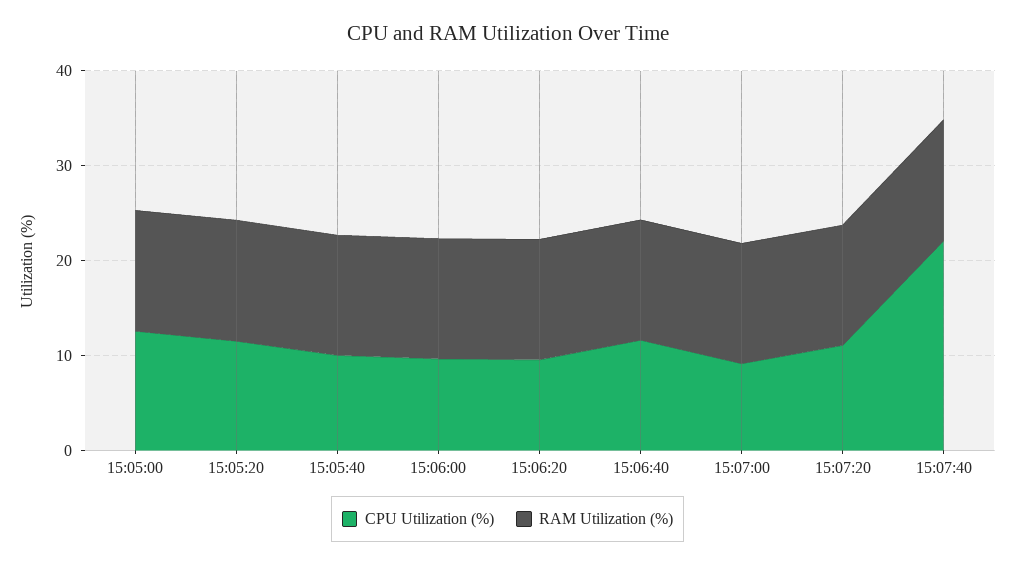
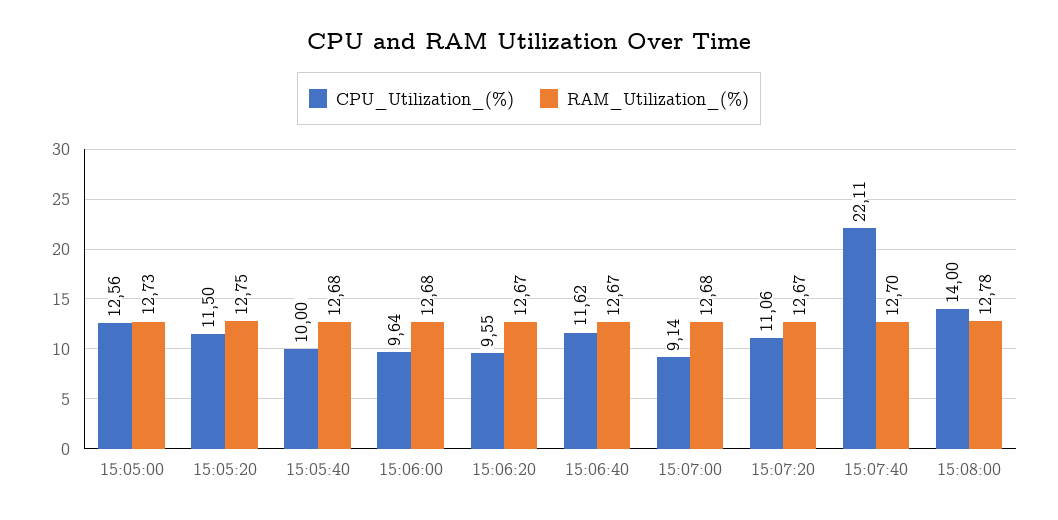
CPU Utilization (%), 15:08:00: none -> 14
RAM Utilization (%), 15:08:00: none -> 12.78

